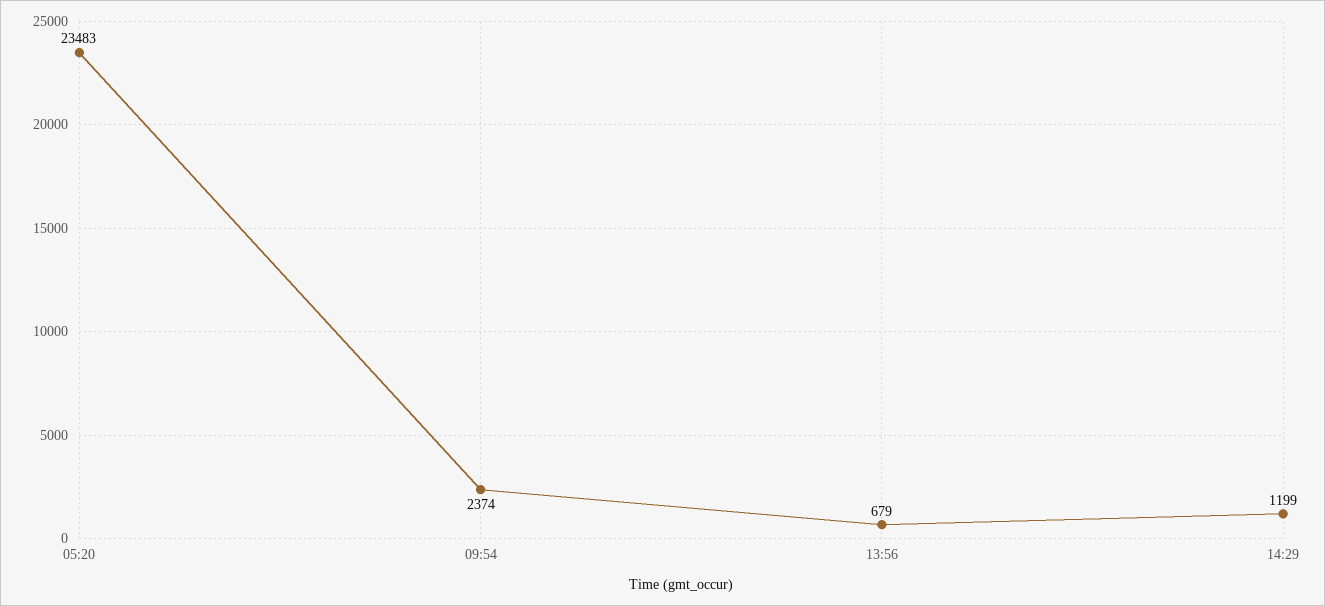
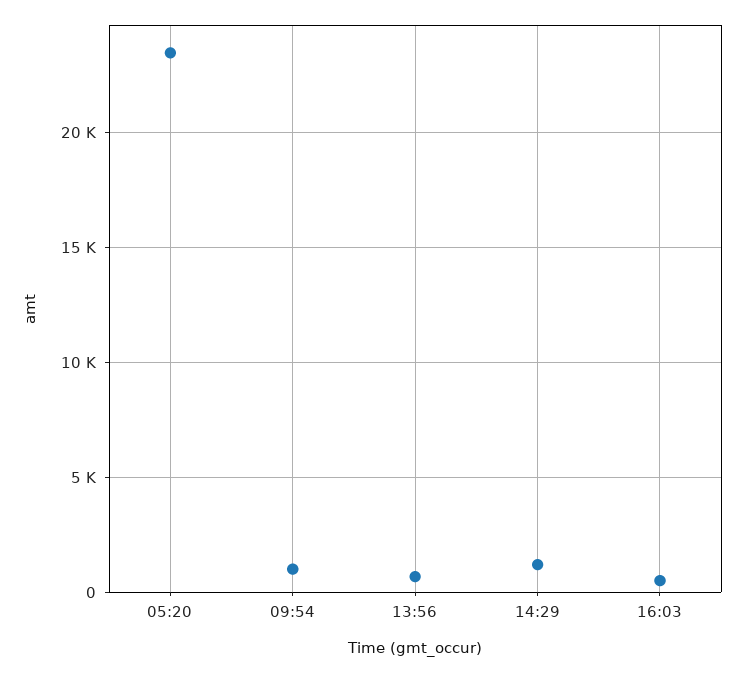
09:54: 2374 -> 1000
16:03: none -> 500

